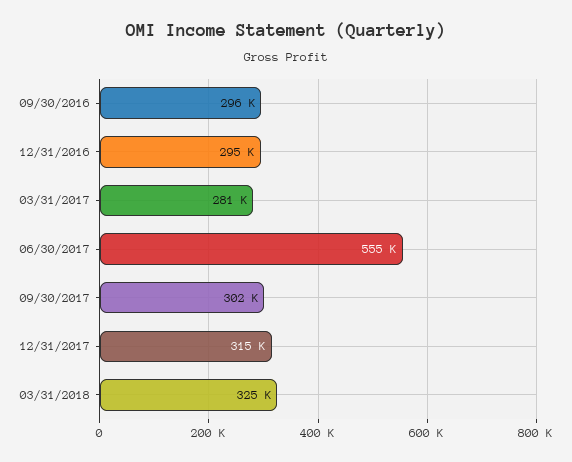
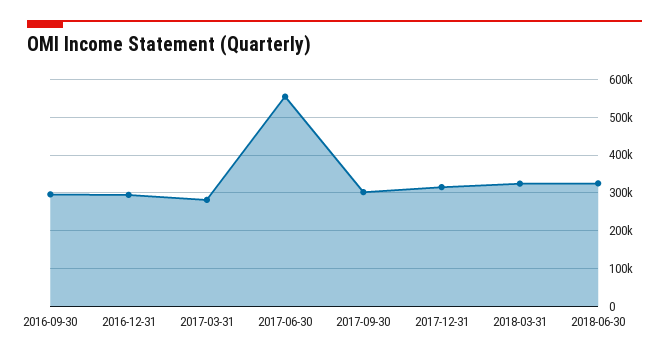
2018-06-30: none -> 320000

